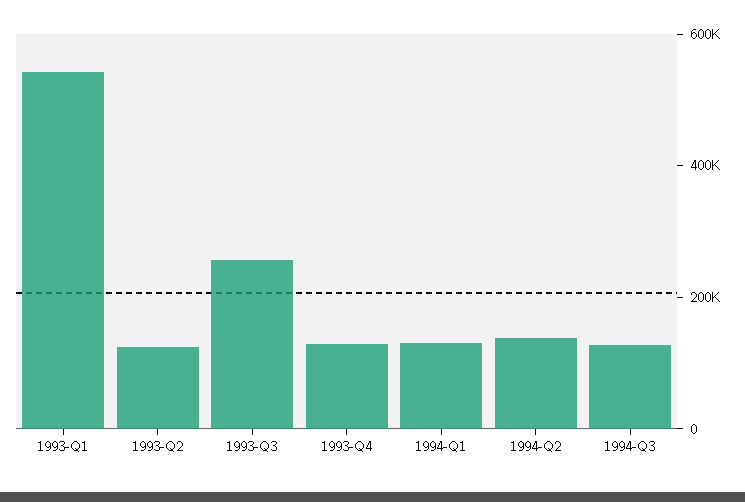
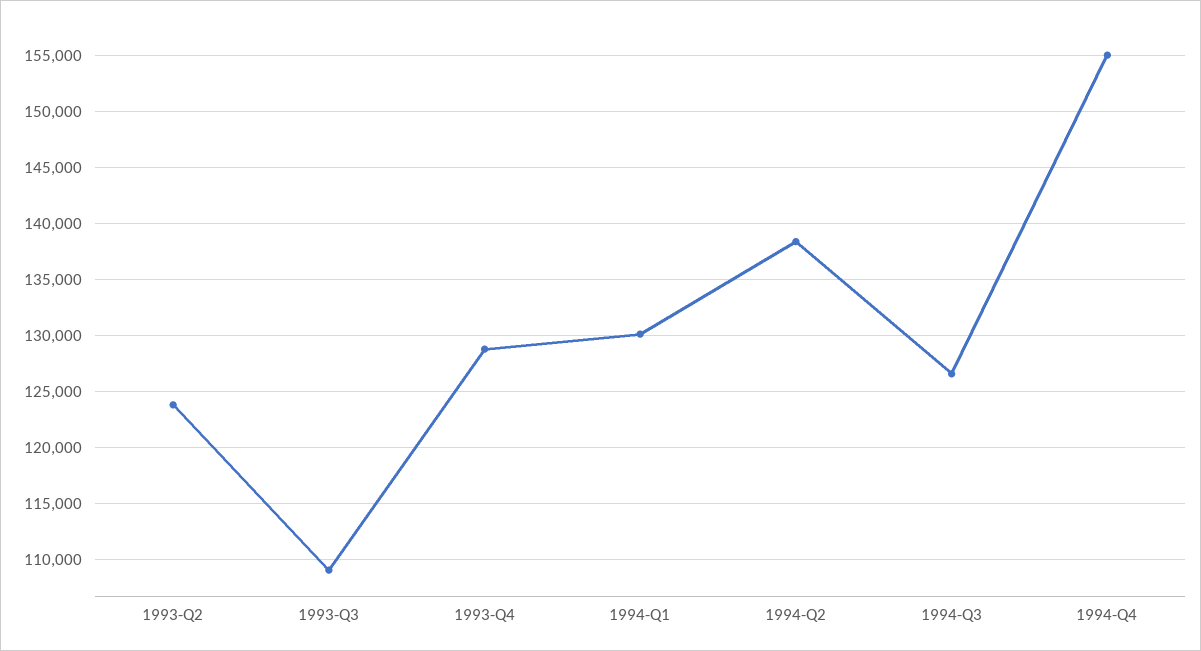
1993-Q1: 550000 -> none
1993-Q3: 250000 -> 109000
1994-Q4: none -> 155000

